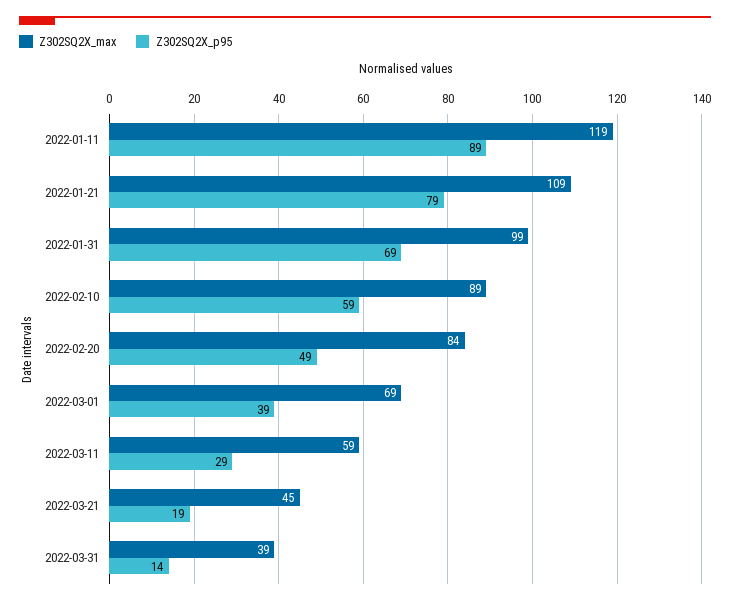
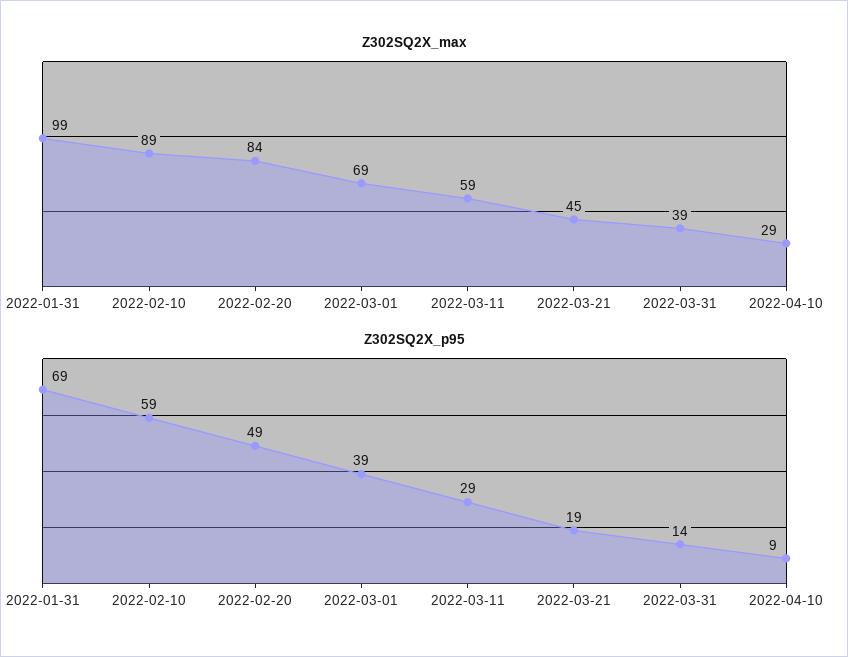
Z302SQ2X_max, 2022-01-11: 119 -> none
Z302SQ2X_p95, 2022-01-11: 89 -> none
Z302SQ2X_max, 2022-01-21: 109 -> none
Z302SQ2X_p95, 2022-01-21: 79 -> none
Z302SQ2X_max, 2022-04-10: none -> 29
Z302SQ2X_p95, 2022-04-10: none -> 9

